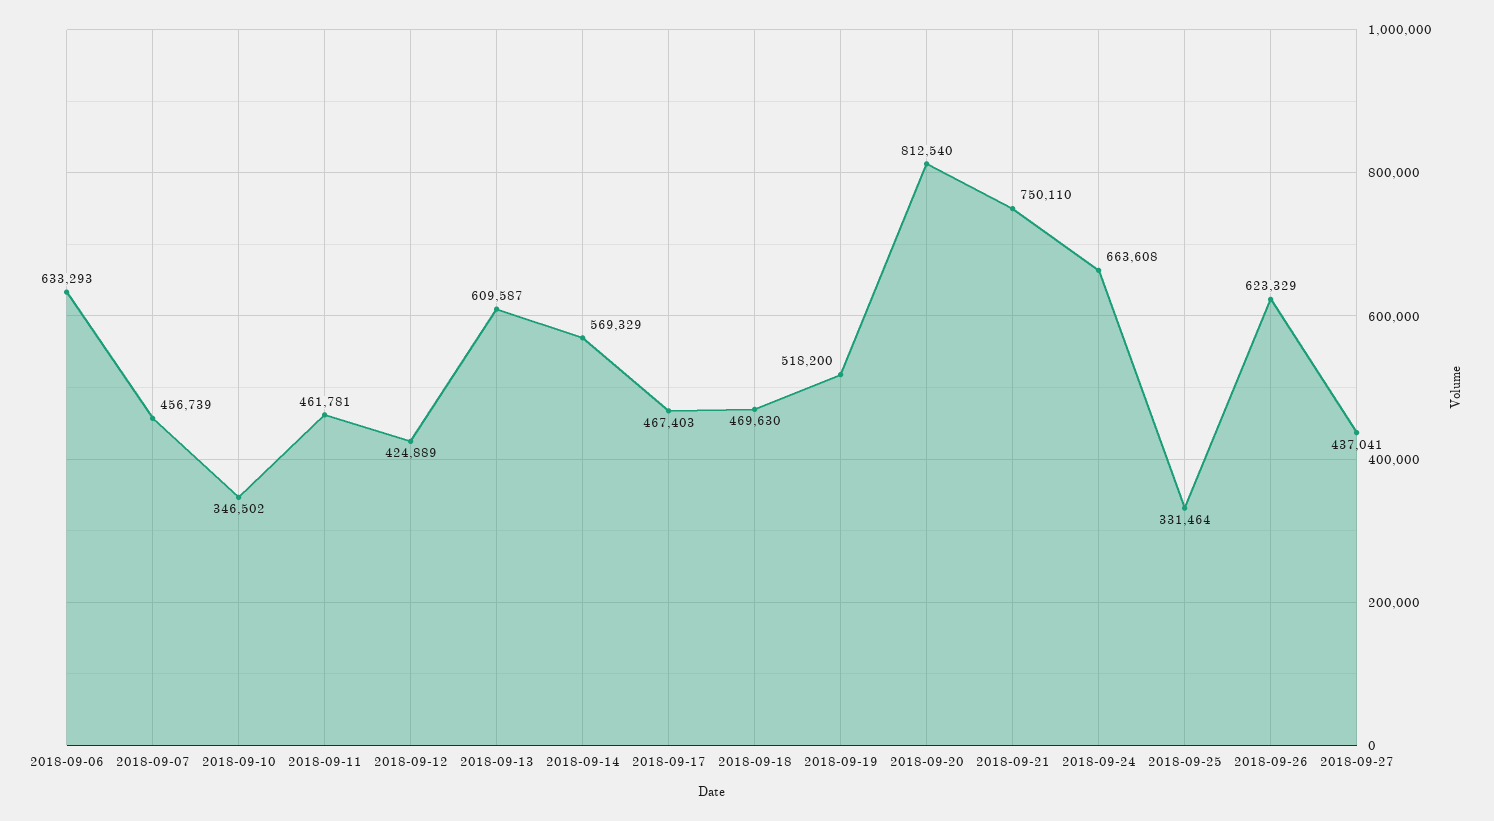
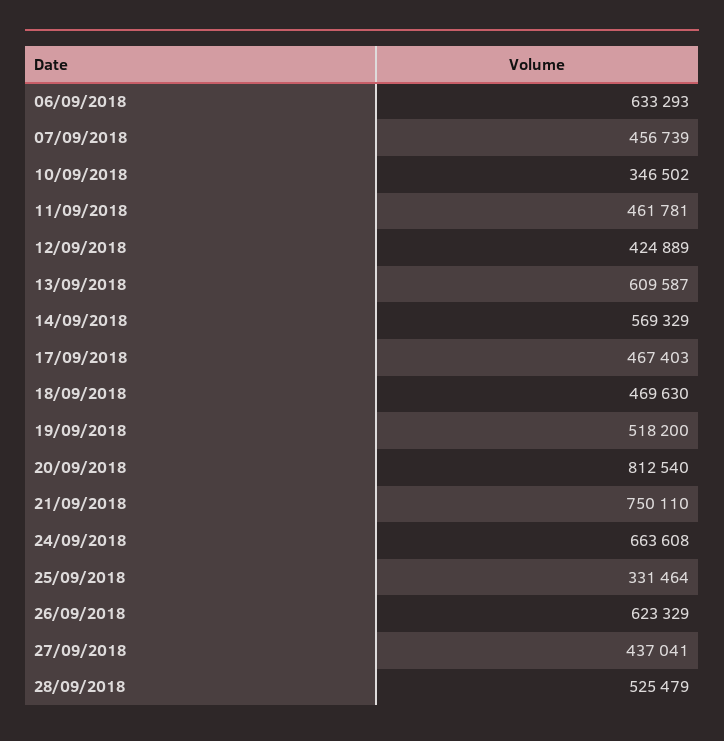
28/09/2018: none -> 525479

